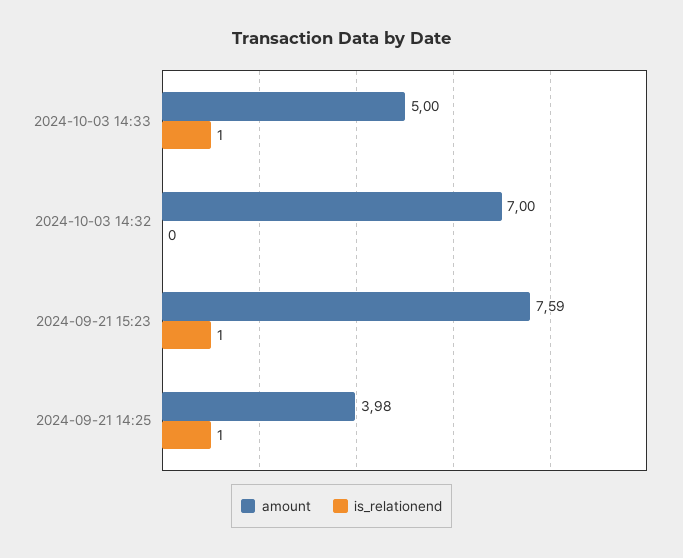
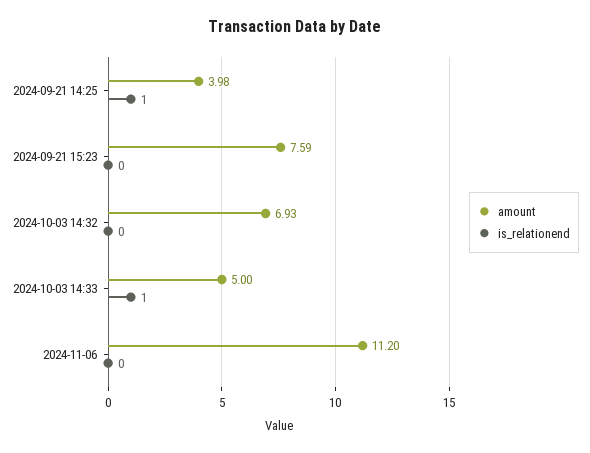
amount, 2024-10-03 14:32: 7 -> 6.93
is_relationend, 2024-09-21 15:23: 1 -> 0
amount, 2024-11-06: none -> 11.2
is_relationend, 2024-11-06: none -> 0

